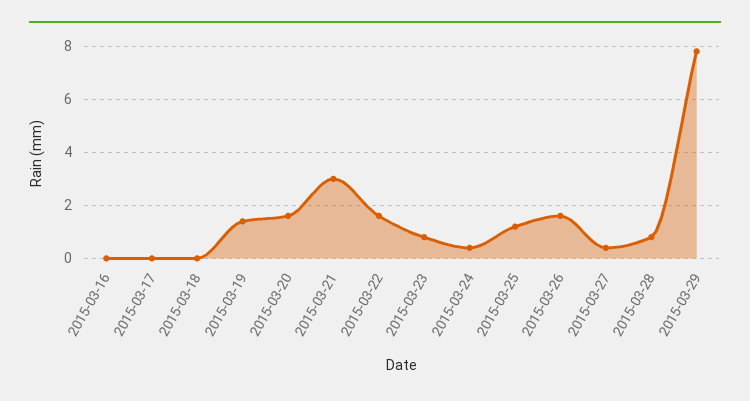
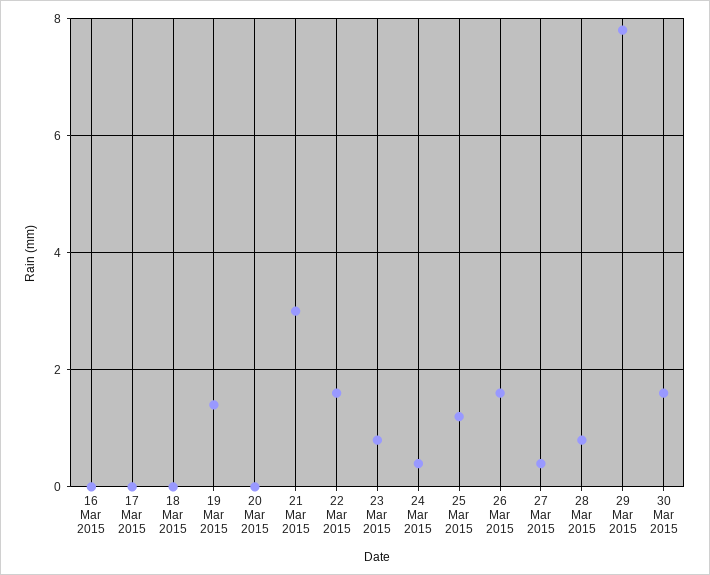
2015-03-20: 1.5 -> 0
30 Mar 2015: none -> 1.5

